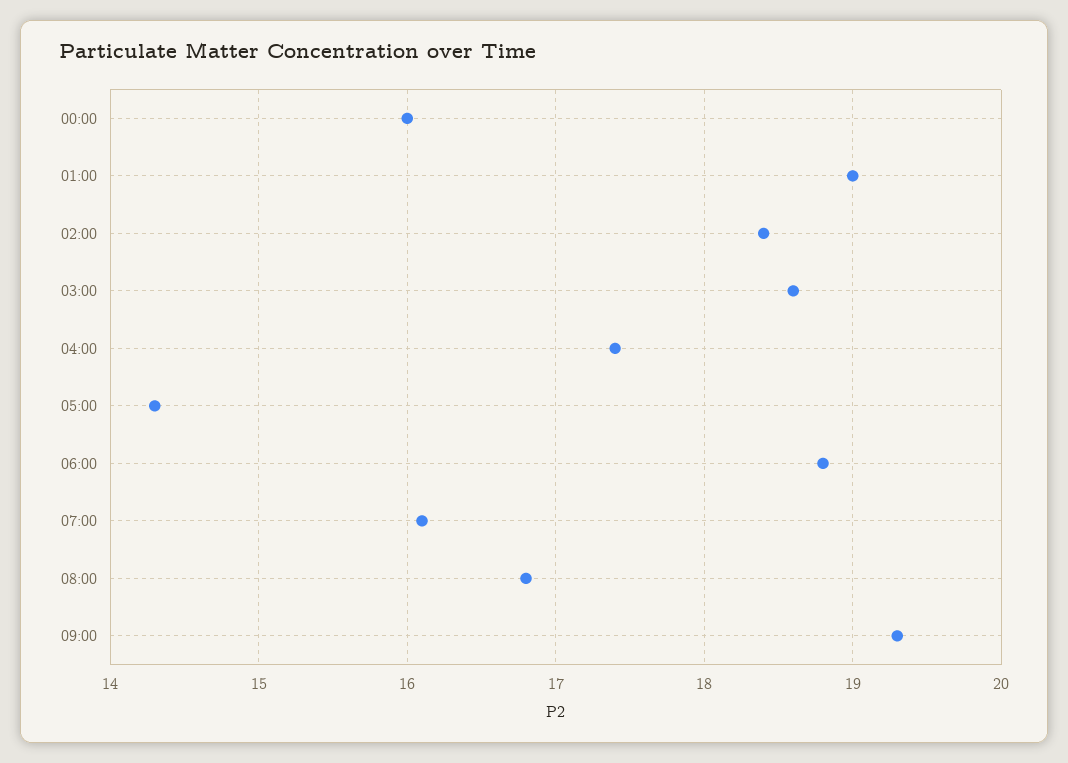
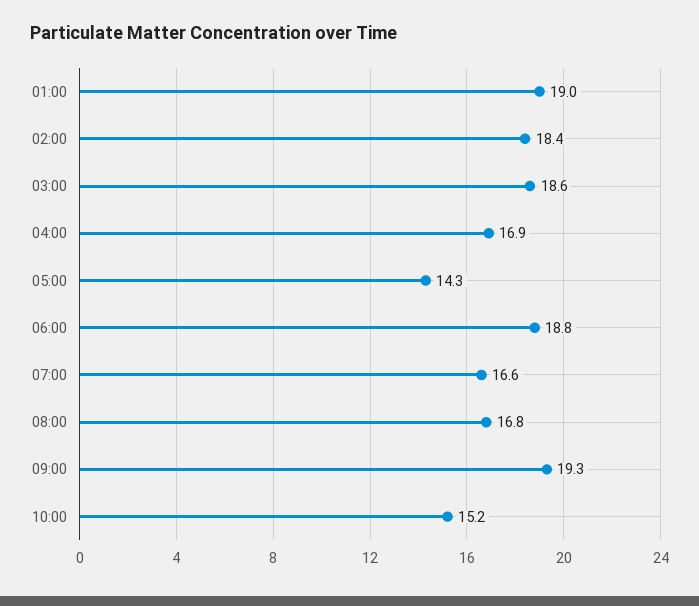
00:00: 16 -> none
04:00: 17.4 -> 16.9
07:00: 16.1 -> 16.6
10:00: none -> 15.2

